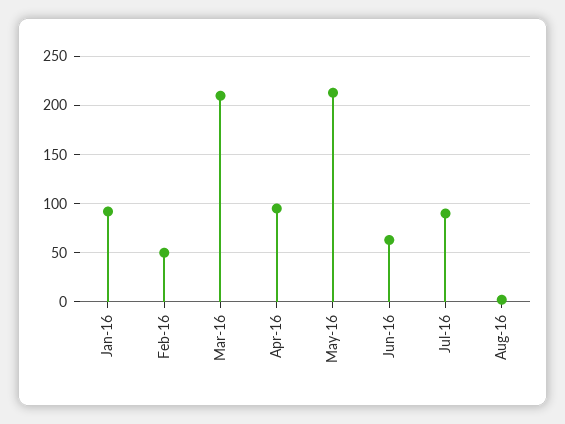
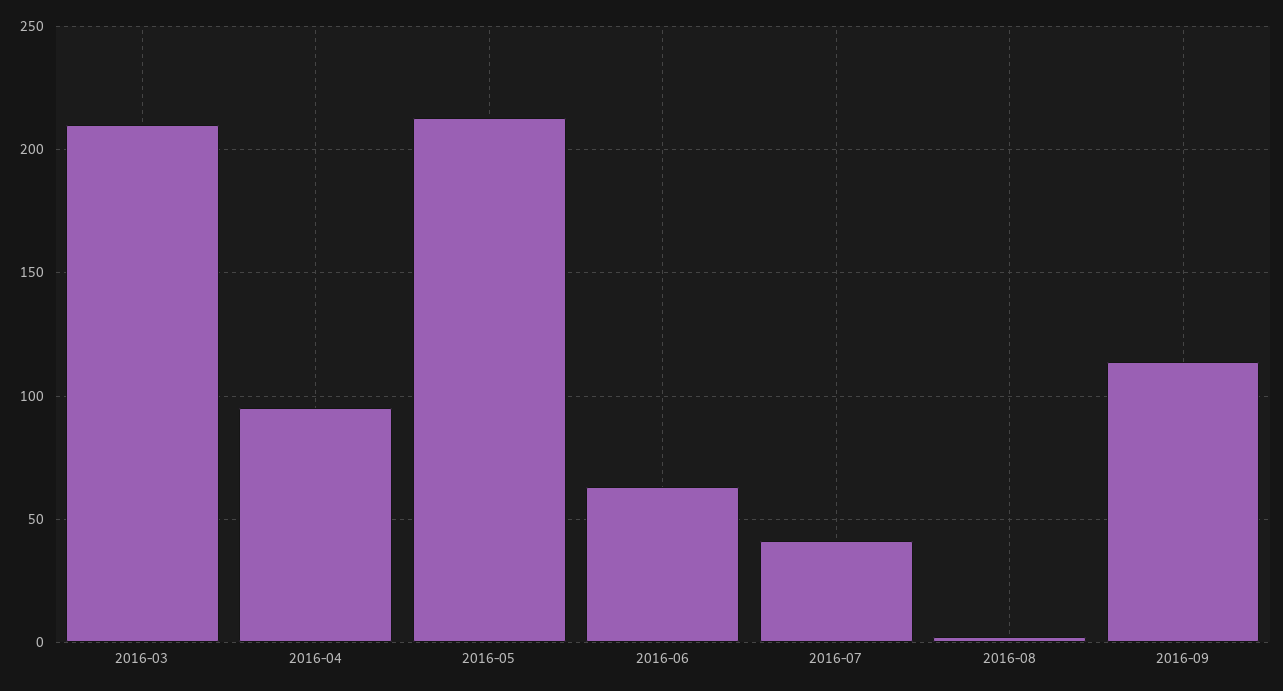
Jan-16: 90 -> none
Feb-16: 50 -> none
Jul-16: 90 -> 40
2016-09: none -> 115

